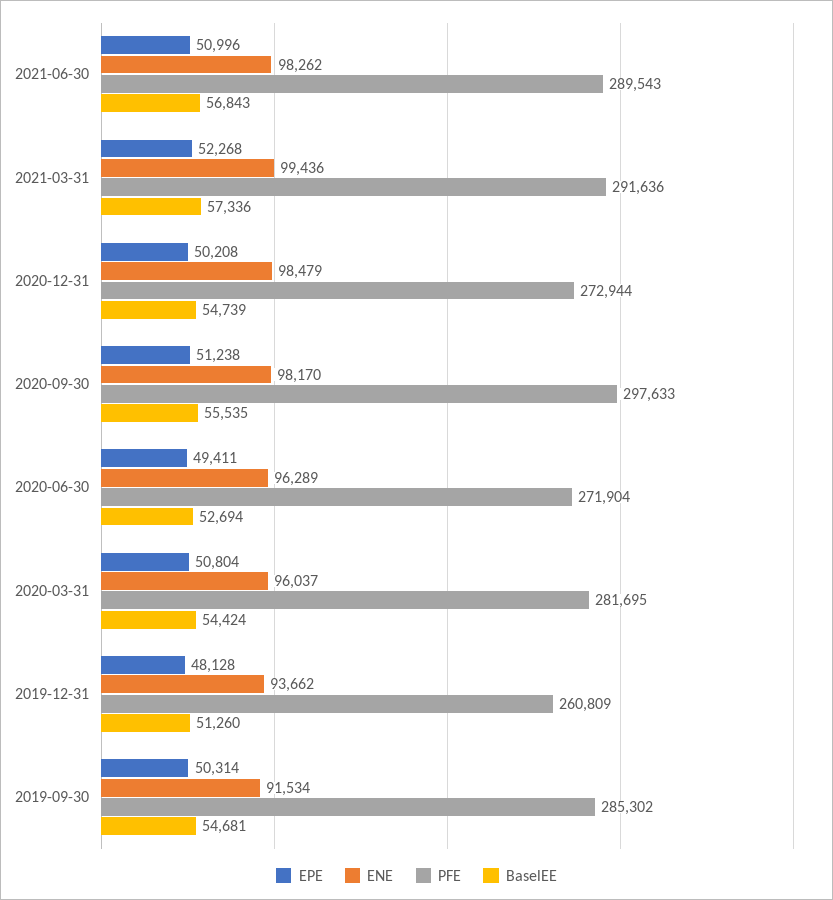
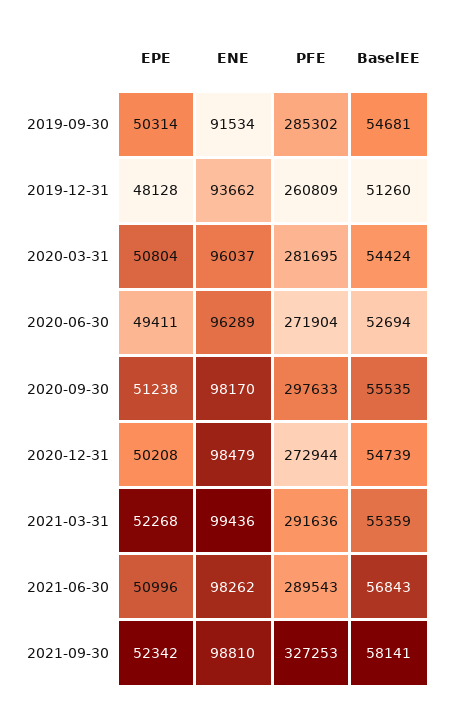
BaselEE, 2021-03-31: 57336 -> 55359
EPE, 2021-09-30: none -> 52342
ENE, 2021-09-30: none -> 98810
PFE, 2021-09-30: none -> 327253
BaselEE, 2021-09-30: none -> 58141

